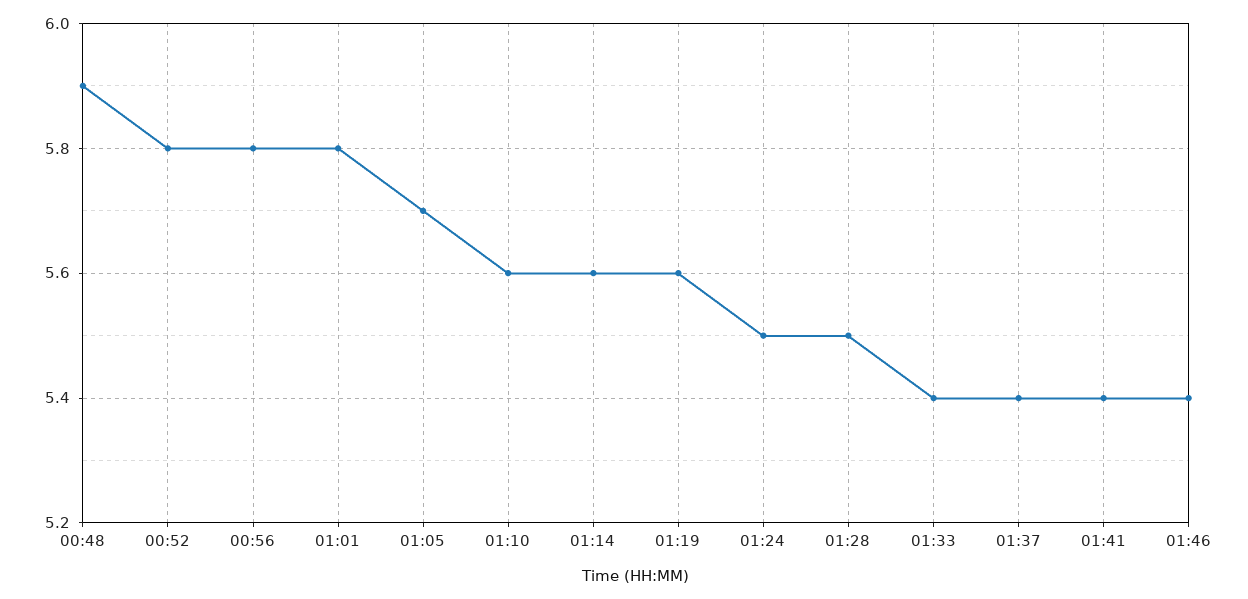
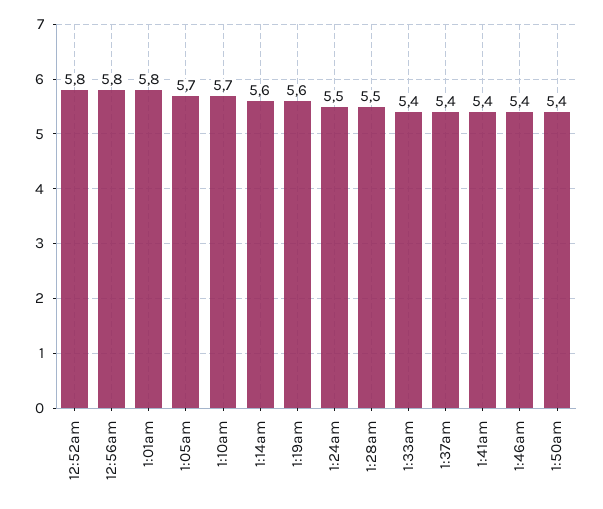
00:48: 5.9 -> none
01:10: 5.6 -> 5.7
1:50am: none -> 5.4

